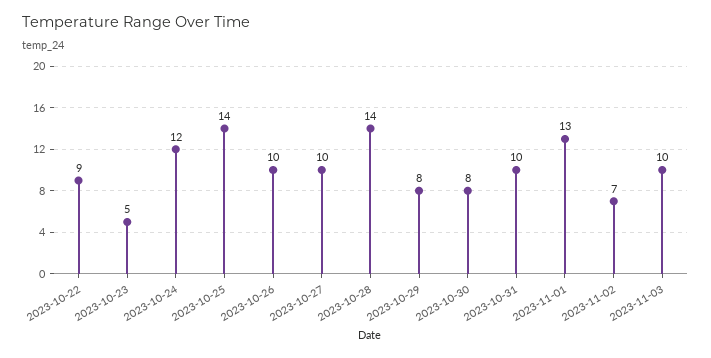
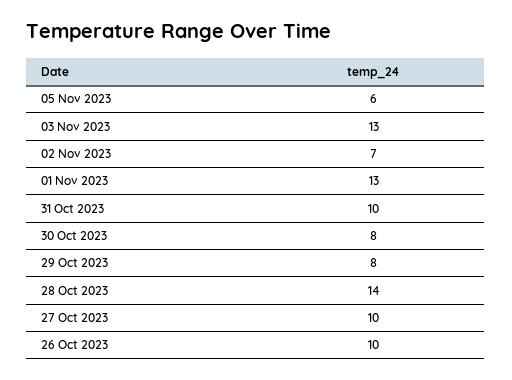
2023-10-22: 9 -> none
2023-10-23: 5 -> none
2023-10-24: 12 -> none
2023-10-25: 14 -> none
2023-11-03: 10 -> 13
05 Nov 2023: none -> 6

